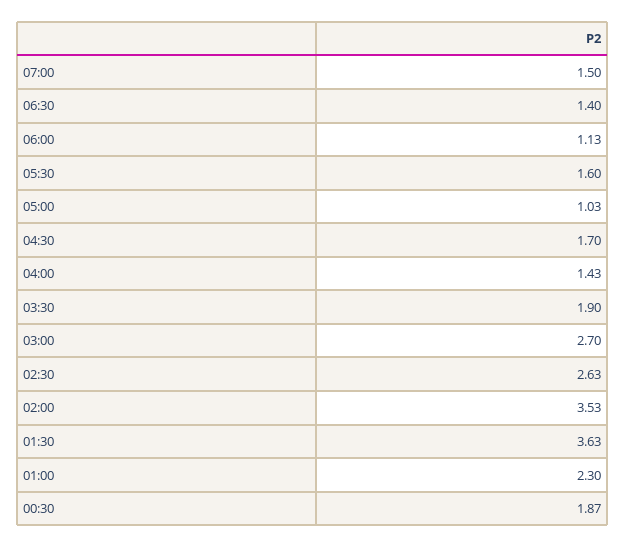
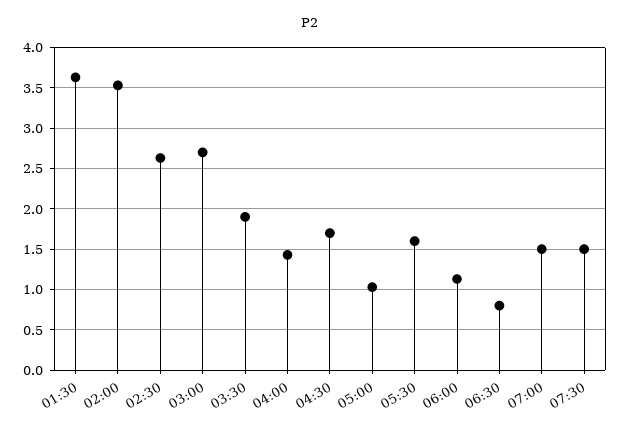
06:30: 1.4 -> 0.8
01:00: 2.3 -> none
00:30: 1.87 -> none
07:30: none -> 1.5

